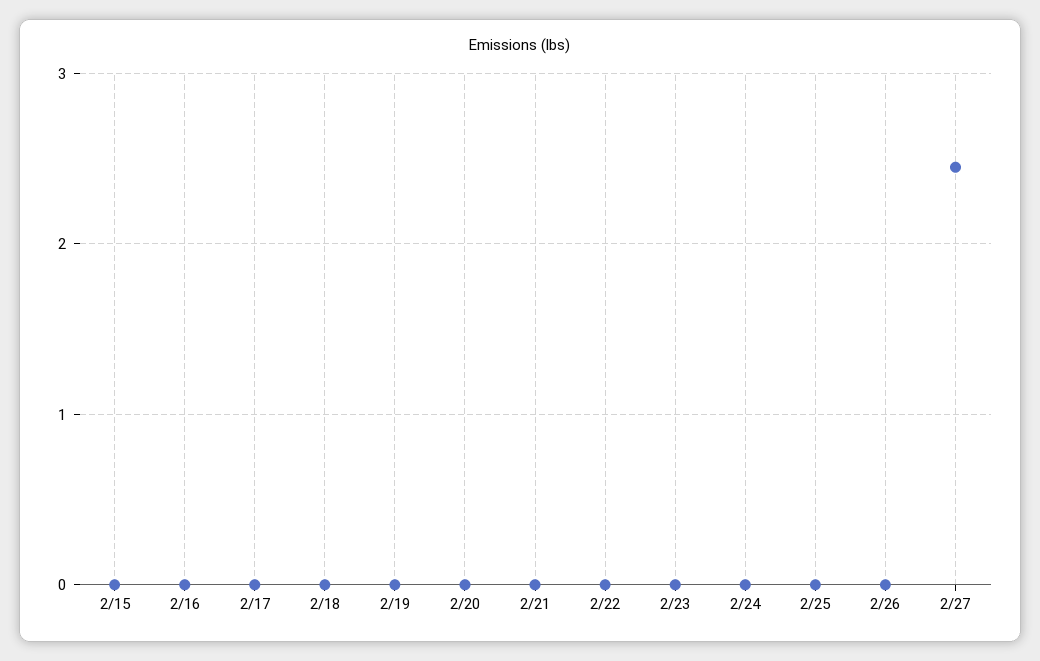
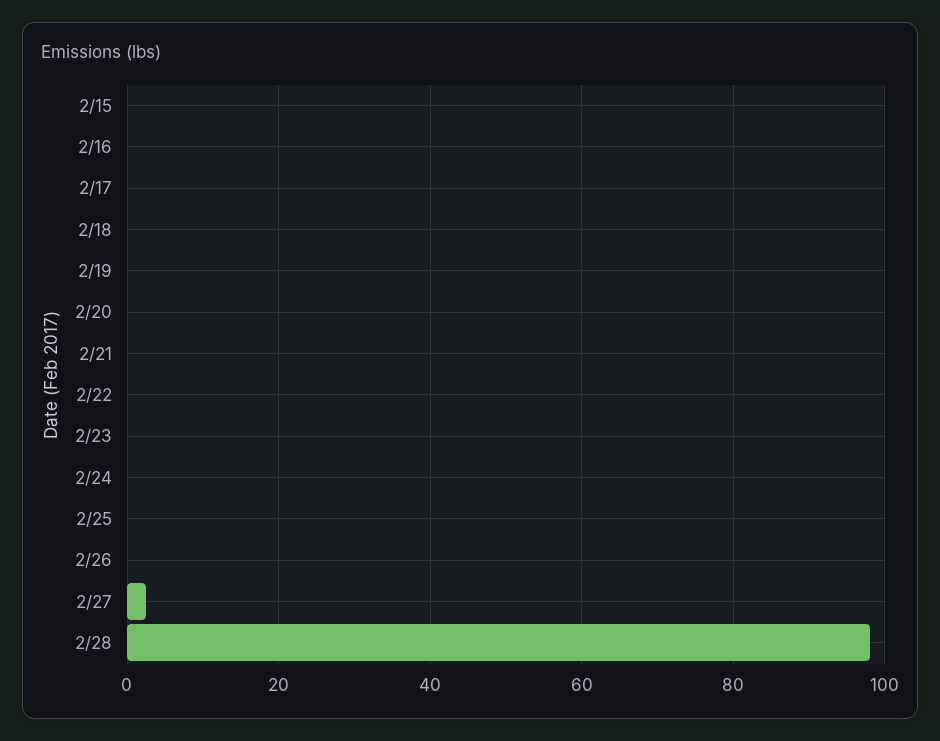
2/28: none -> 98

